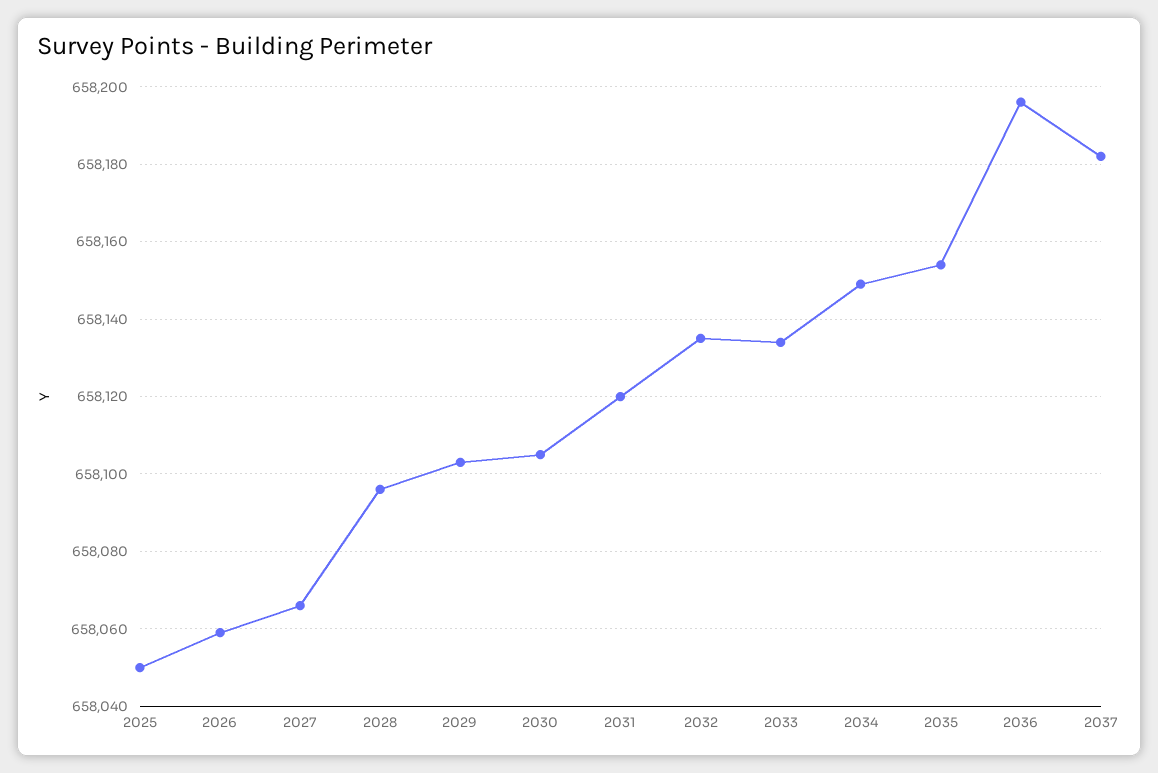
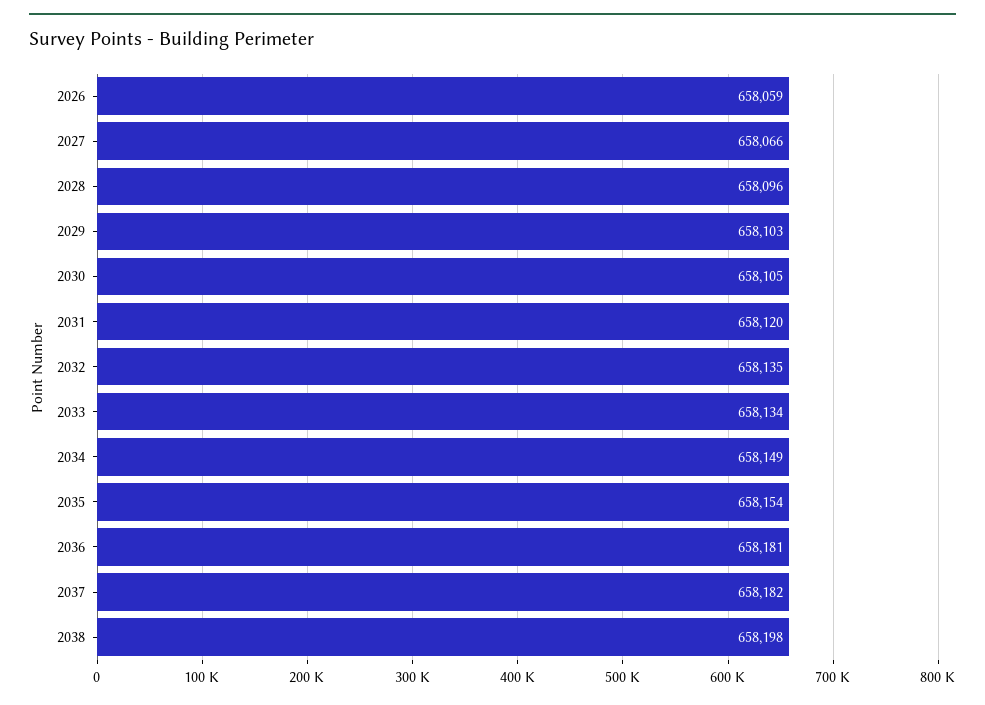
2025: 658050 -> none
2036: 658195 -> 658181
2038: none -> 658198

